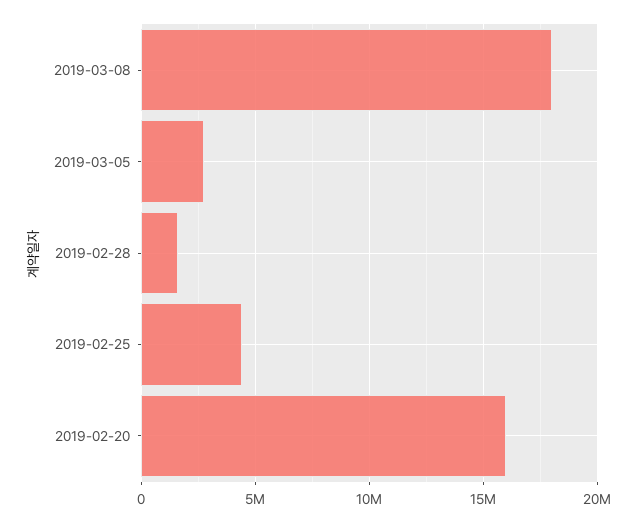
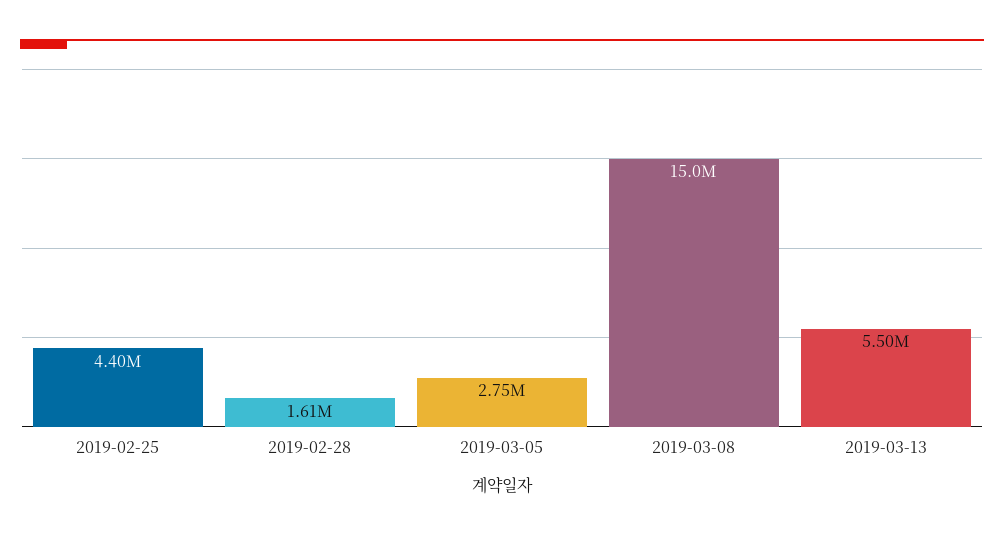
2019-03-08: 18000000 -> 15000000
2019-02-20: 16000000 -> none
2019-03-13: none -> 5500000

